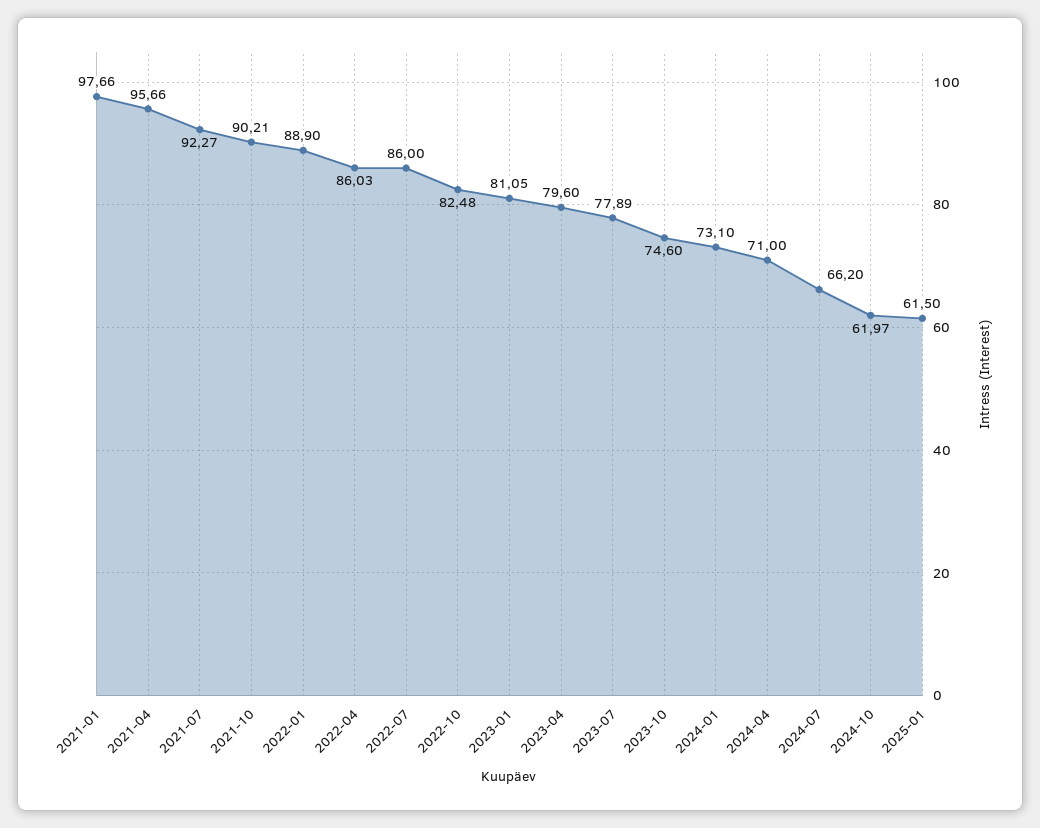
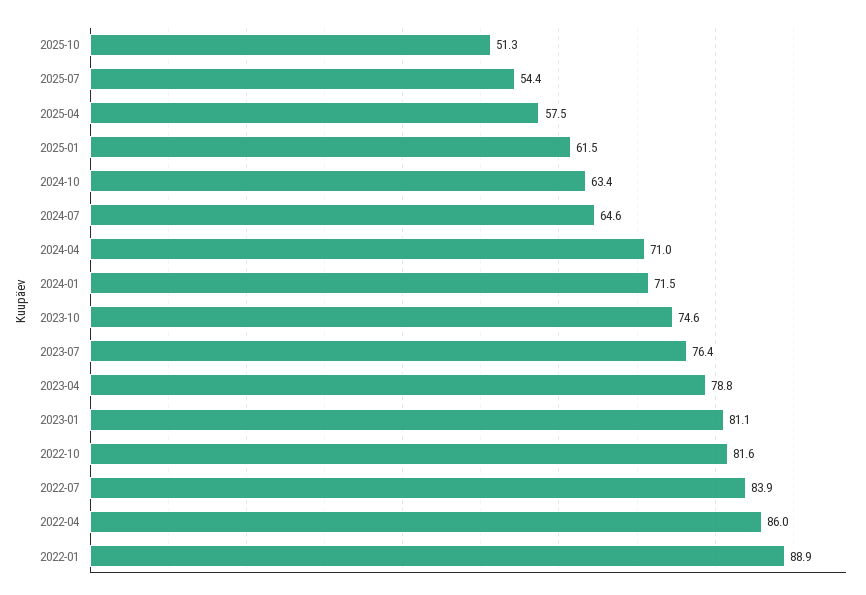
2021-01: 97.66 -> none
2021-04: 95.66 -> none
2021-07: 92.27 -> none
2021-10: 90.21 -> none
2022-07: 86 -> 83.9
2022-10: 82.48 -> 81.6
2023-04: 79.6 -> 78.8
2023-07: 77.89 -> 76.4
2024-01: 73.1 -> 71.5
2024-07: 66.2 -> 64.6
2024-10: 61.97 -> 63.4
2025-10: none -> 51.3
2025-07: none -> 54.4
2025-04: none -> 57.5

